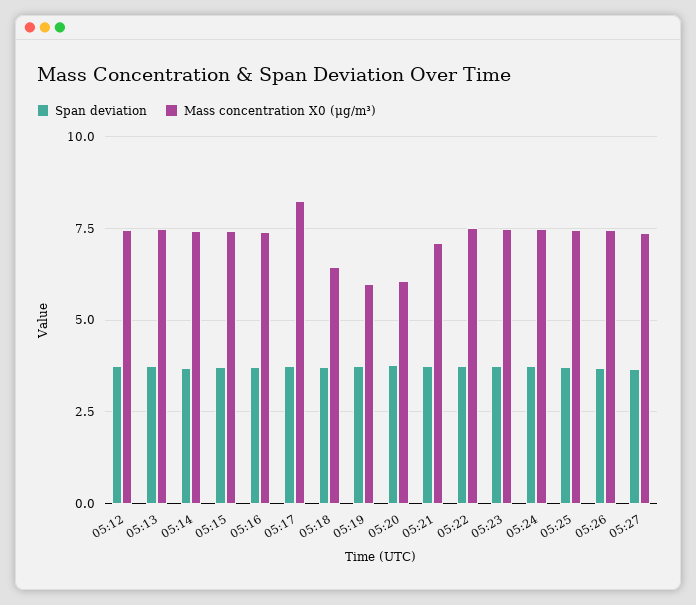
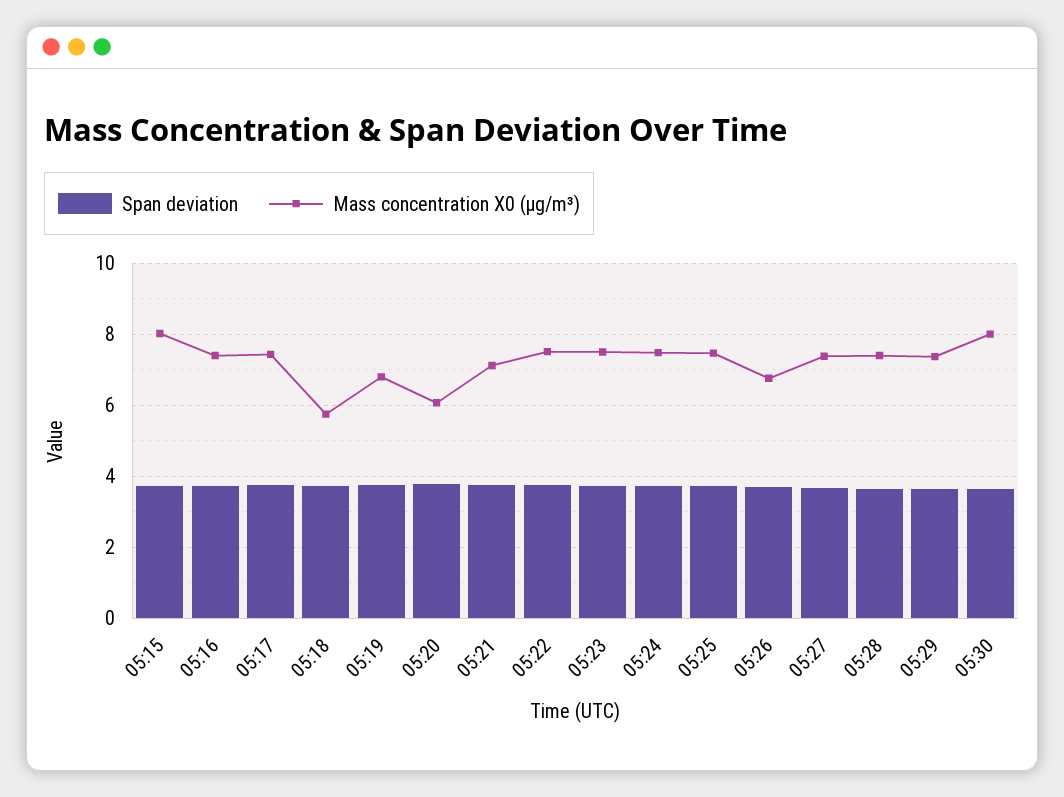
Span deviation, 05:12: 3.75 -> none
Mass concentration X0 (μg/m³), 05:12: 7.5 -> none
Span deviation, 05:13: 3.75 -> none
Mass concentration X0 (μg/m³), 05:13: 7.5 -> none
Span deviation, 05:14: 3.75 -> none
Mass concentration X0 (μg/m³), 05:14: 7.5 -> none
Mass concentration X0 (μg/m³), 05:15: 7.5 -> 8
Mass concentration X0 (μg/m³), 05:17: 8.25 -> 7.4
Mass concentration X0 (μg/m³), 05:18: 6.5 -> 5.8
Mass concentration X0 (μg/m³), 05:19: 6 -> 6.8
Mass concentration X0 (μg/m³), 05:26: 7.5 -> 6.8
Span deviation, 05:28: none -> 3.6
Mass concentration X0 (μg/m³), 05:28: none -> 7.4
Span deviation, 05:29: none -> 3.6
Mass concentration X0 (μg/m³), 05:29: none -> 7.4
Span deviation, 05:30: none -> 3.6
Mass concentration X0 (μg/m³), 05:30: none -> 8

